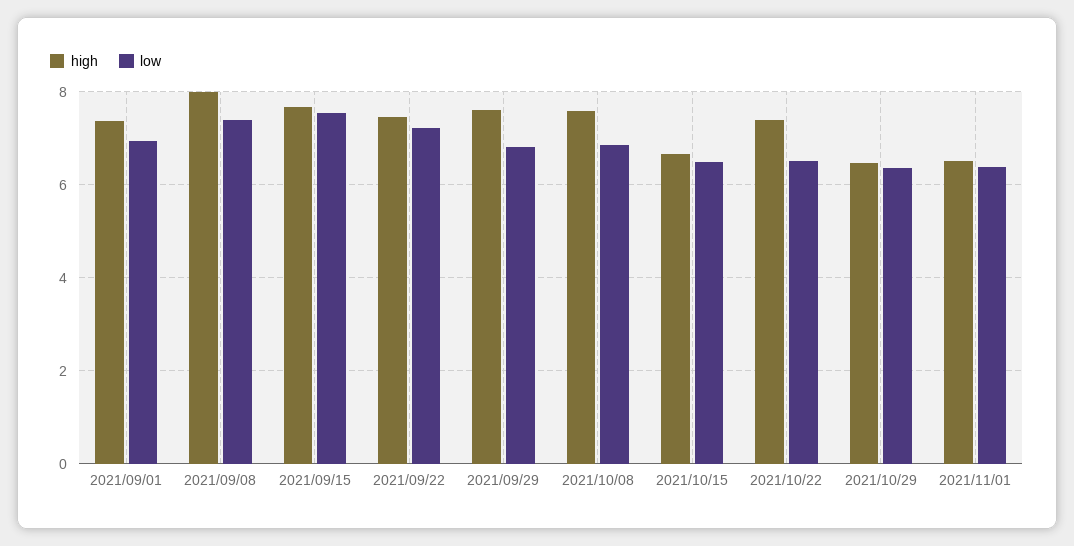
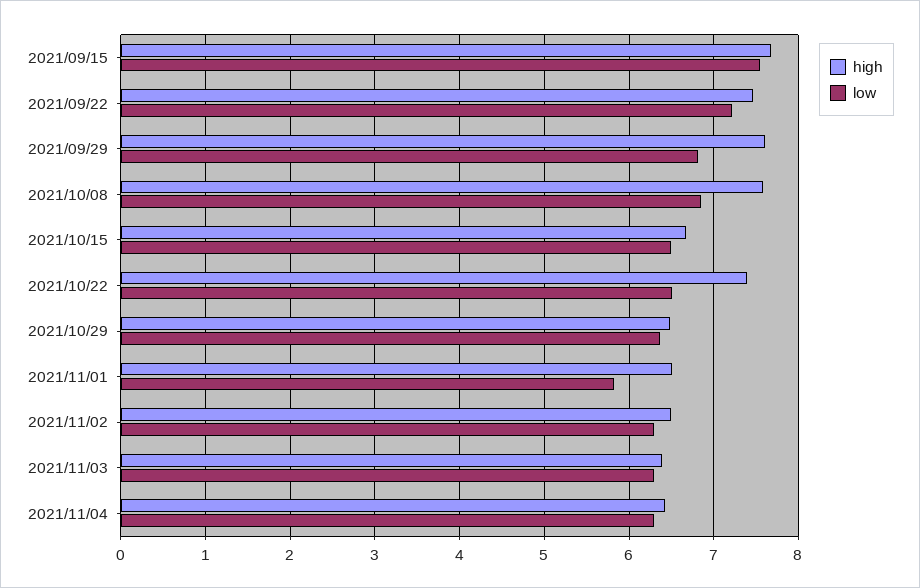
high, 2021/09/01: 7.4 -> none
low, 2021/09/01: 7 -> none
high, 2021/09/08: 8 -> none
low, 2021/09/08: 7.4 -> none
low, 2021/11/01: 6.4 -> 5.8
high, 2021/11/02: none -> 6.5
low, 2021/11/02: none -> 6.3
high, 2021/11/03: none -> 6.4
low, 2021/11/03: none -> 6.3
high, 2021/11/04: none -> 6.4
low, 2021/11/04: none -> 6.3

